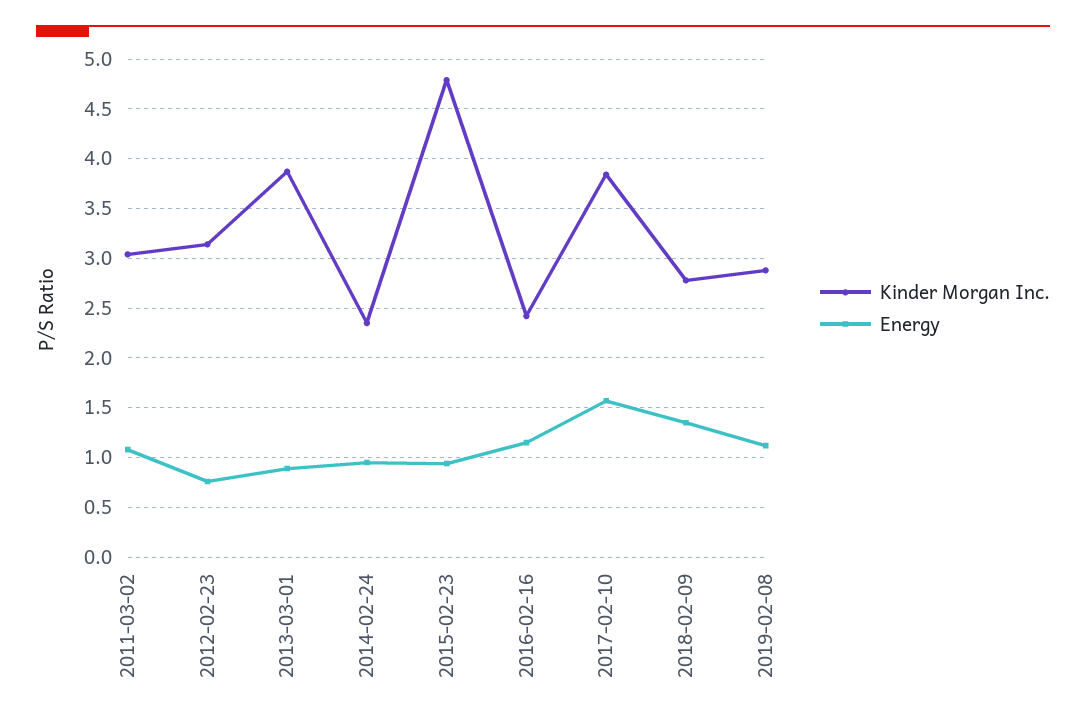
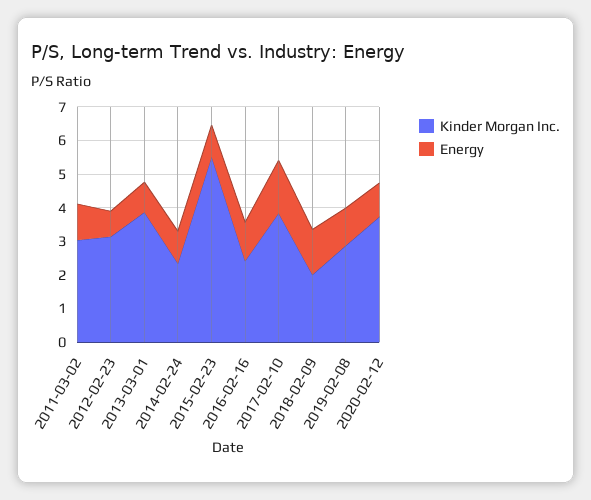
Kinder Morgan Inc., 2015-02-23: 4.8 -> 5.5
Kinder Morgan Inc., 2018-02-09: 2.8 -> 2
Kinder Morgan Inc., 2020-02-12: none -> 3.75
Energy, 2020-02-12: none -> 1

